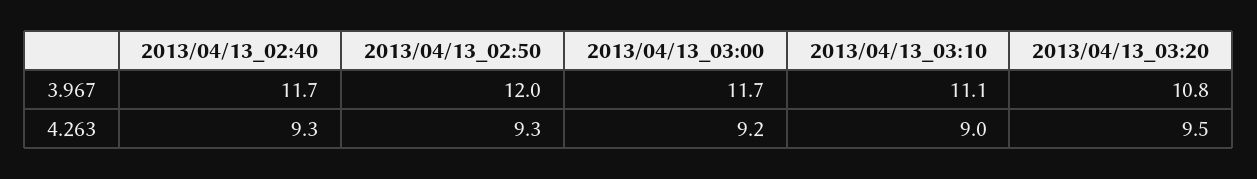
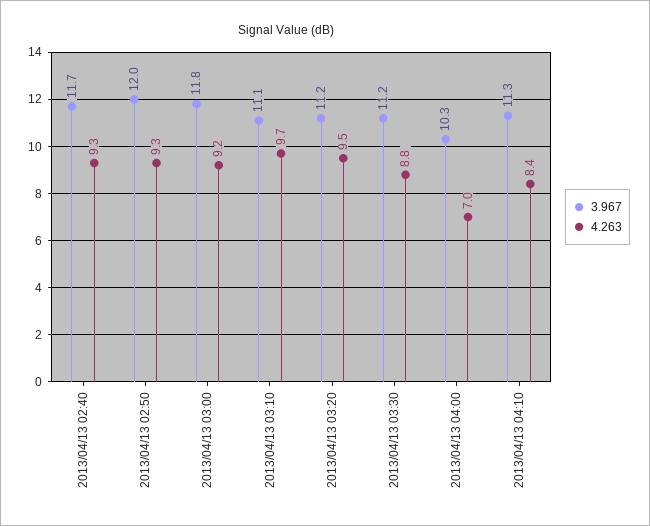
3.967, 2013/04/13_03:00: 11.7 -> 11.8
3.967, 2013/04/13_03:20: 10.8 -> 11.2
4.263, 2013/04/13_03:10: 9 -> 9.7
3.967, 2013/04/13 03:30: none -> 11.2
4.263, 2013/04/13 03:30: none -> 8.8
3.967, 2013/04/13 04:00: none -> 10.3
4.263, 2013/04/13 04:00: none -> 7
3.967, 2013/04/13 04:10: none -> 11.3
4.263, 2013/04/13 04:10: none -> 8.4

